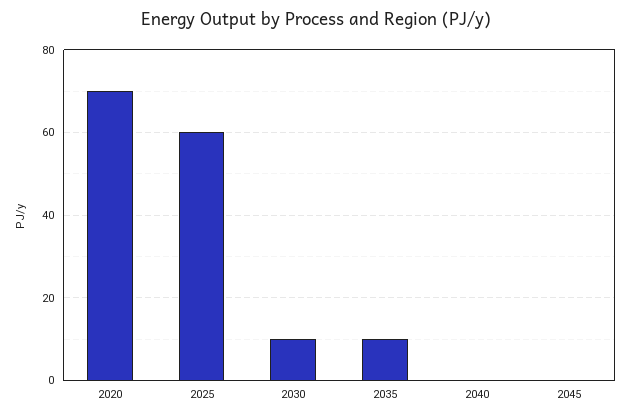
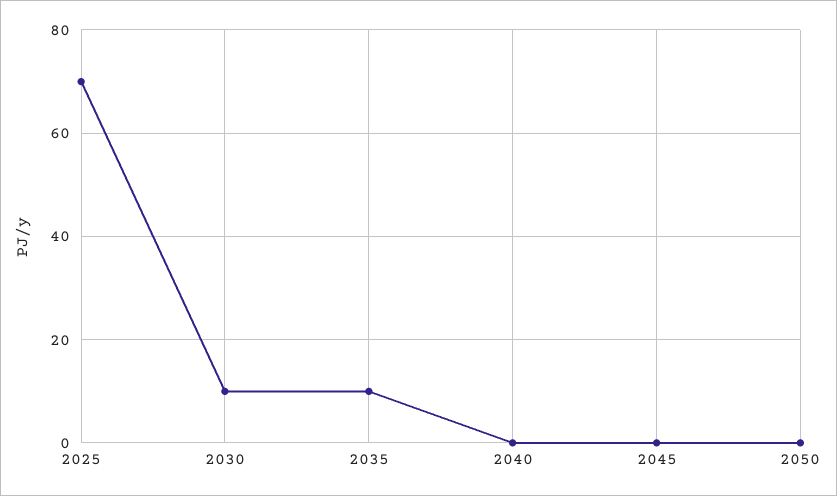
2020: 70 -> none
2025: 60 -> 70
2050: none -> 0

